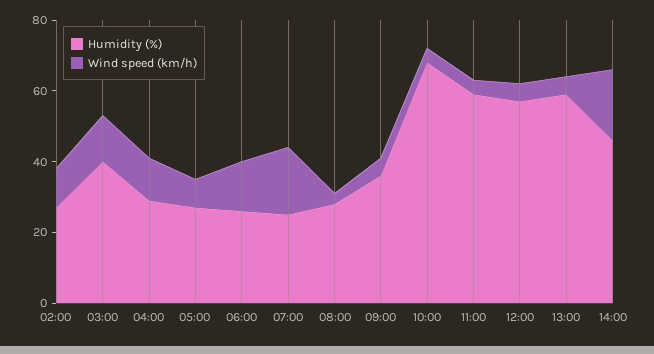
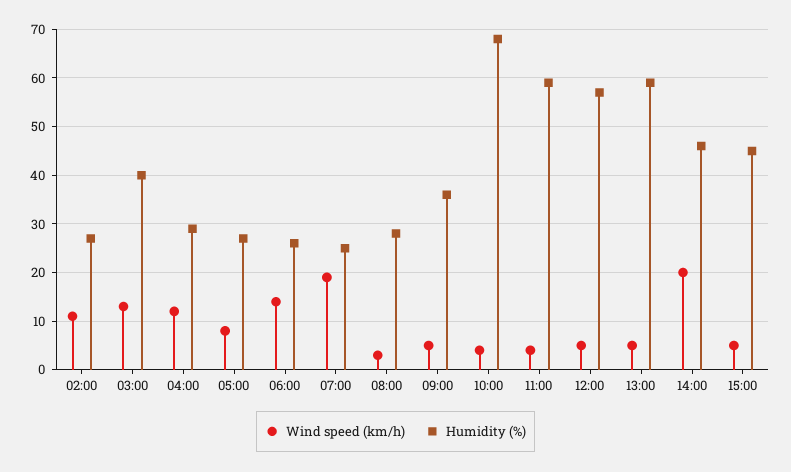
Wind speed (km/h), 15:00: none -> 5
Humidity (%), 15:00: none -> 45

